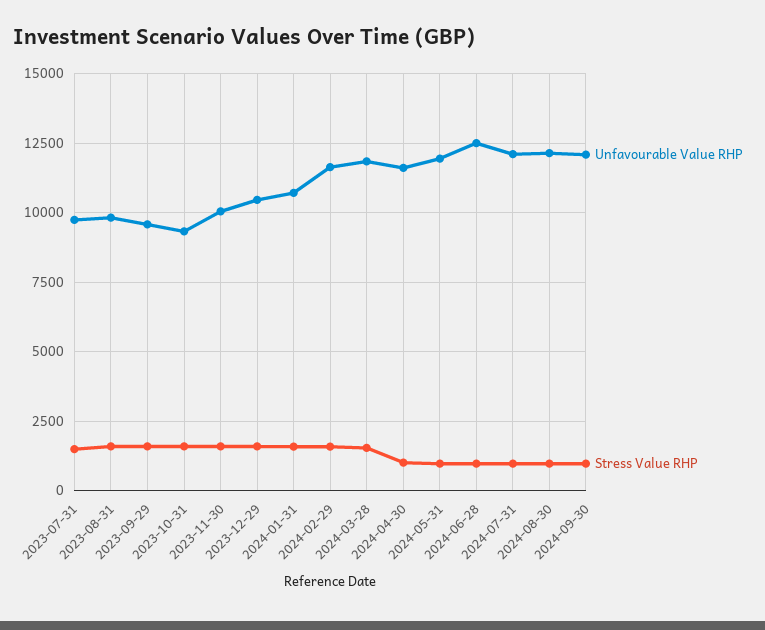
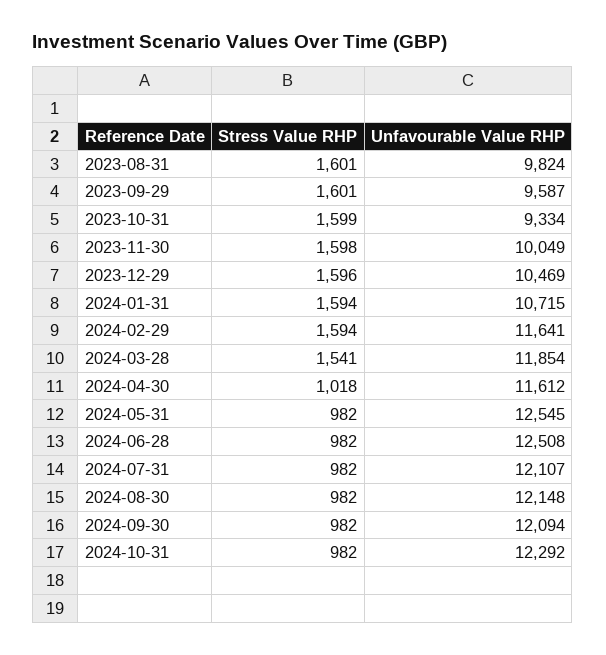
Unfavourable Value RHP, 2023-07-31: 9750 -> none
Stress Value RHP, 2023-07-31: 1500 -> none
Unfavourable Value RHP, 2024-05-31: 12000 -> 12545
Stress Value RHP, 2024-10-31: none -> 982
Unfavourable Value RHP, 2024-10-31: none -> 12292

